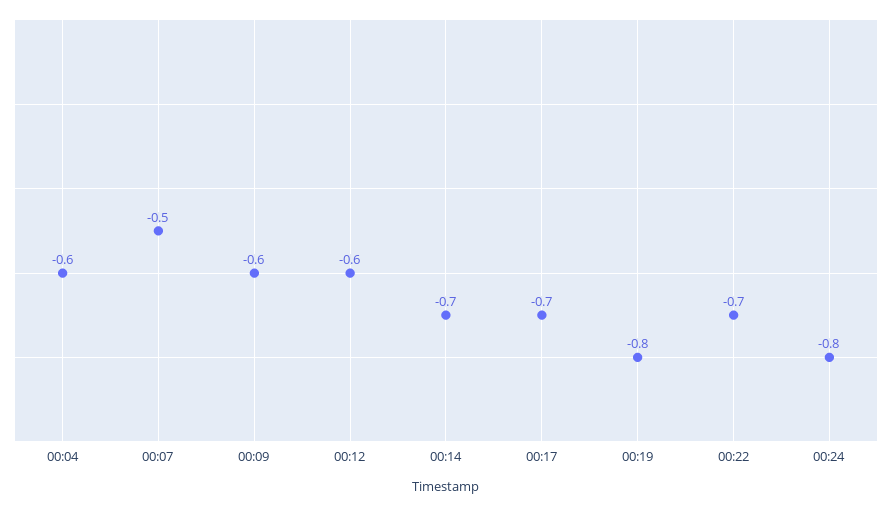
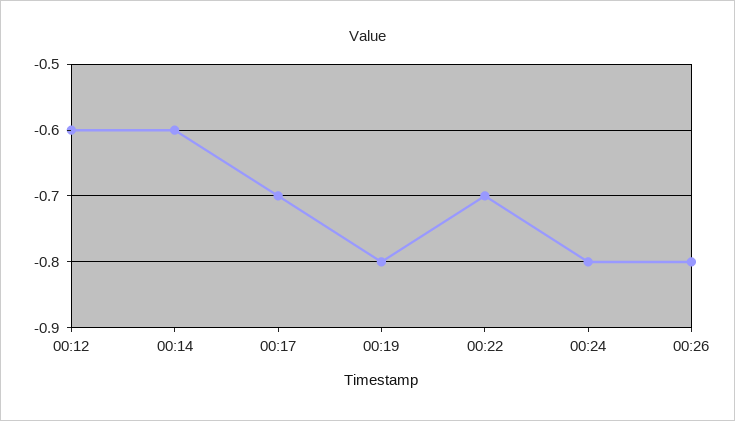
00:04: -0.6 -> none
00:07: -0.5 -> none
00:09: -0.6 -> none
00:14: -0.7 -> -0.6
00:26: none -> -0.8

